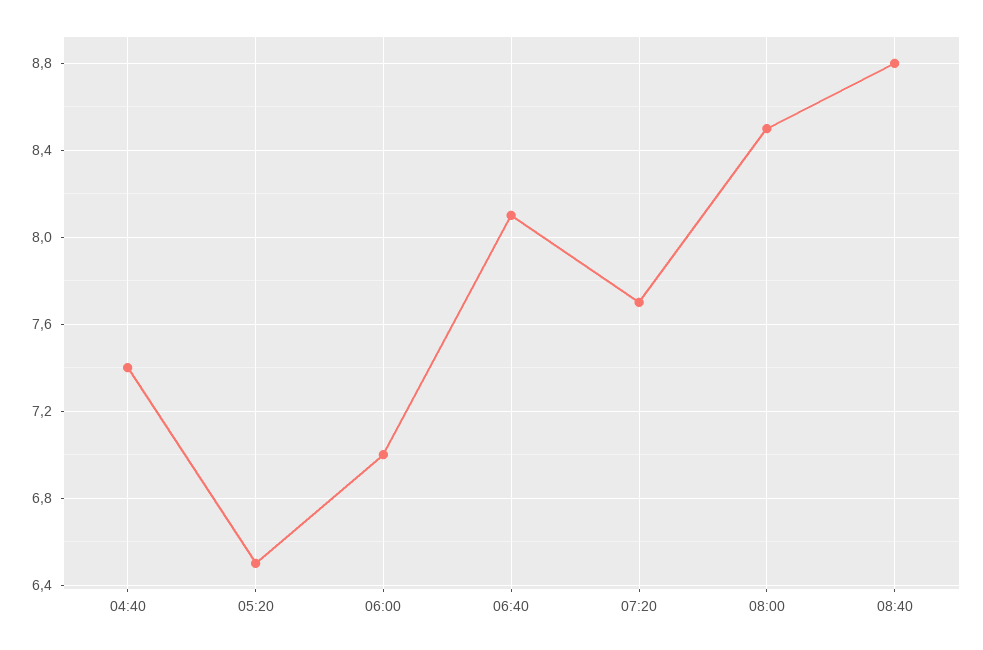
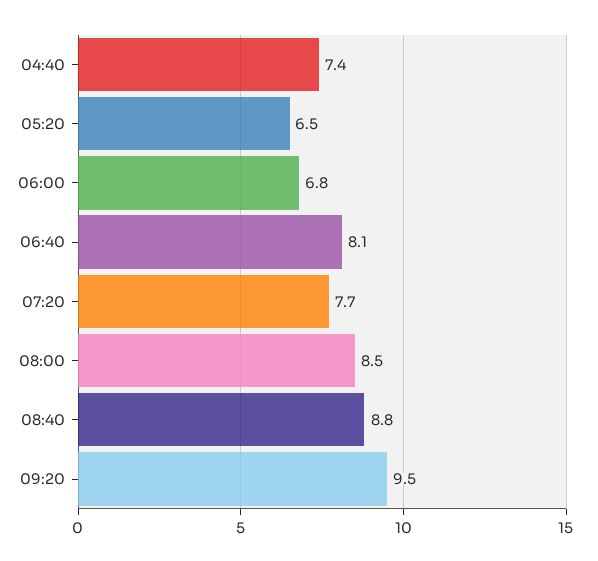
06:00: 7 -> 6.8
09:20: none -> 9.5

